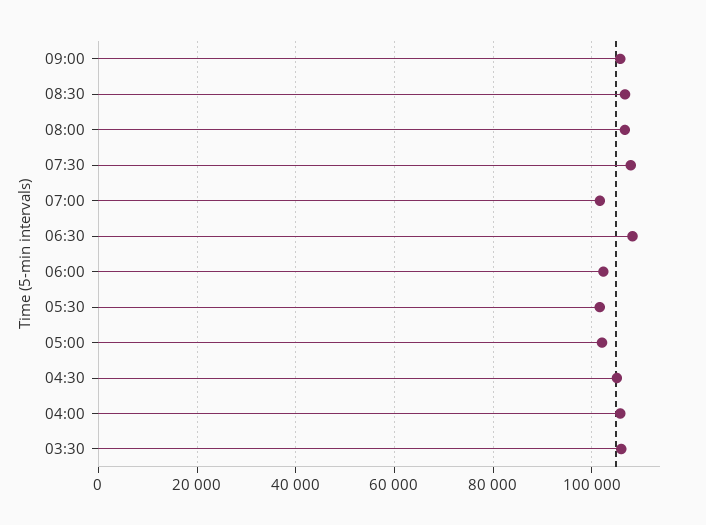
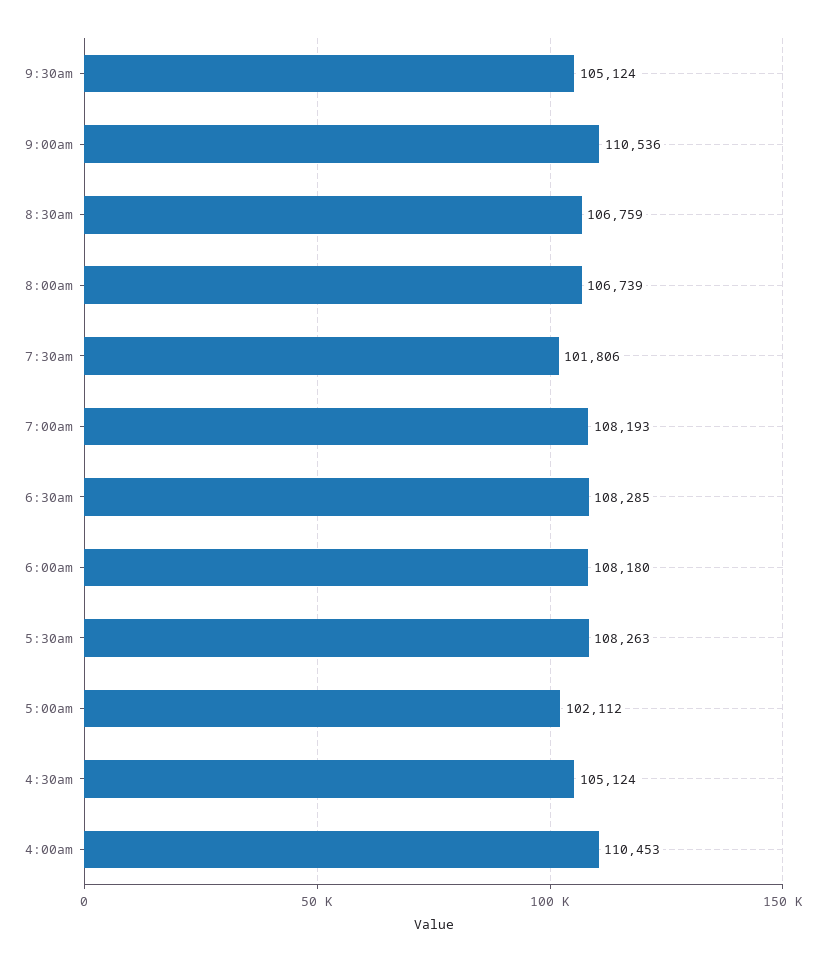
09:00: 106000 -> 110536
07:30: 108000 -> 101806
07:00: 102000 -> 108193
06:00: 102000 -> 108180
05:30: 102000 -> 108263
04:00: 106000 -> 110453
03:30: 106000 -> none
9:30am: none -> 105124

